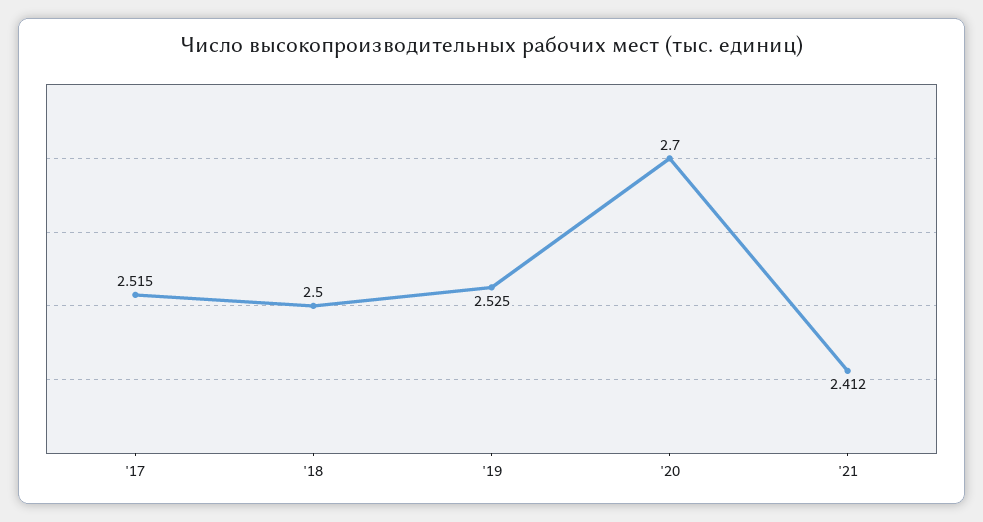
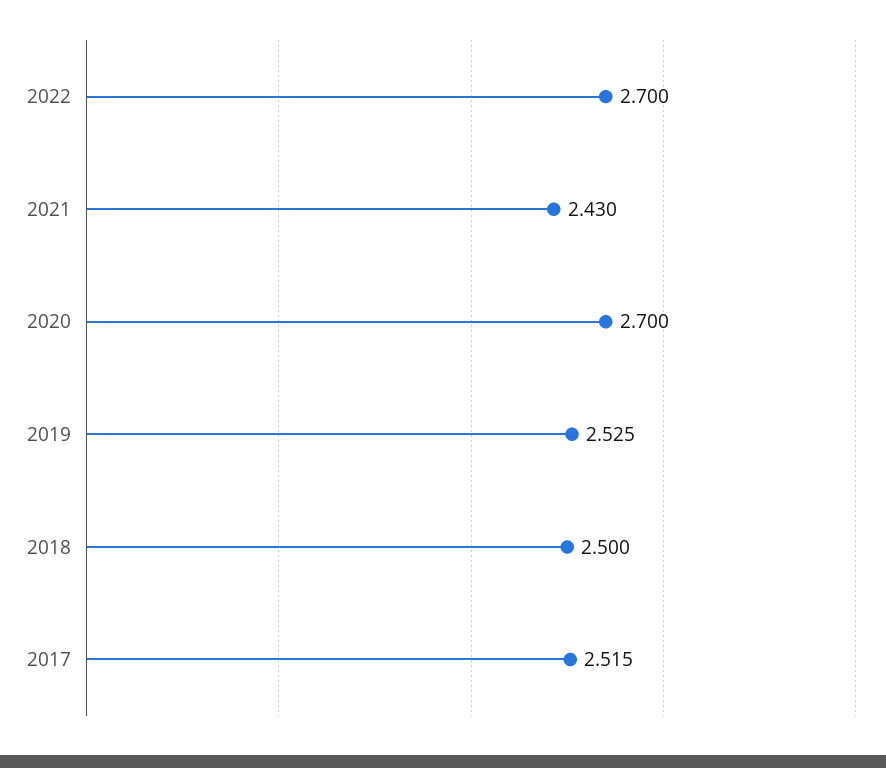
'21: 2.412 -> 2.43
2022: none -> 2.7

